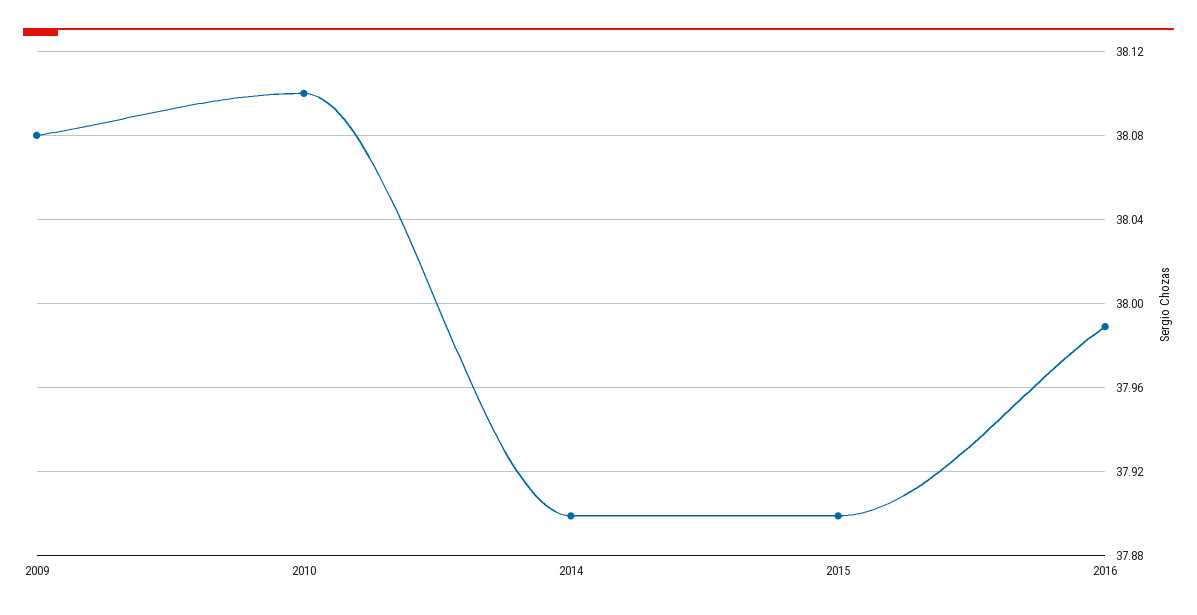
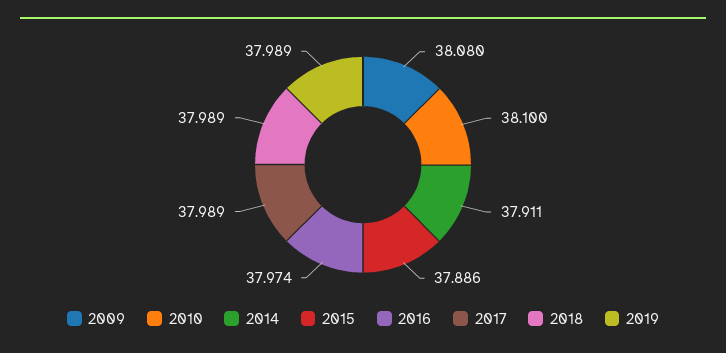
2014: 37.9 -> 37.911
2015: 37.9 -> 37.886
2016: 37.99 -> 37.974
2017: none -> 37.989
2018: none -> 37.989
2019: none -> 37.989

